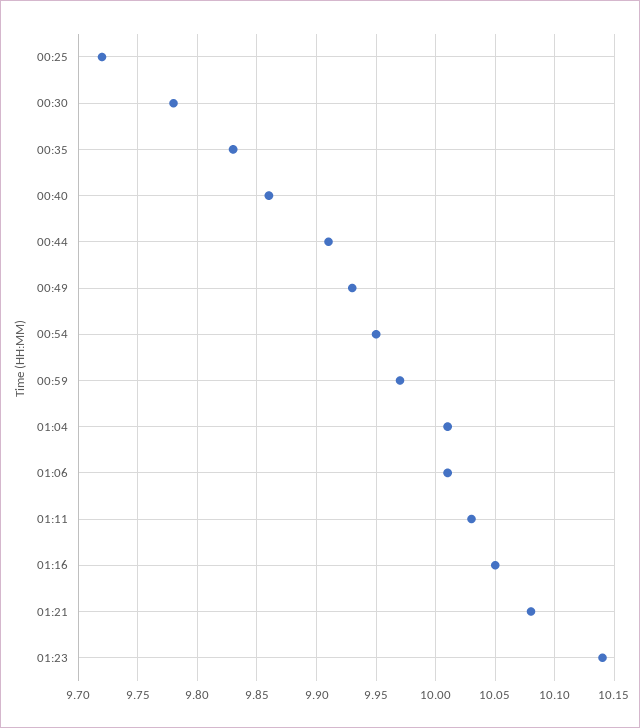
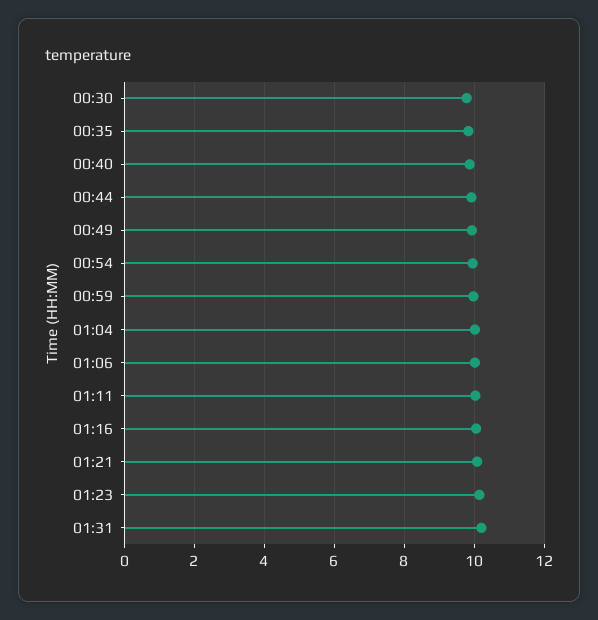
00:25: 9.72 -> none
01:31: none -> 10.2

